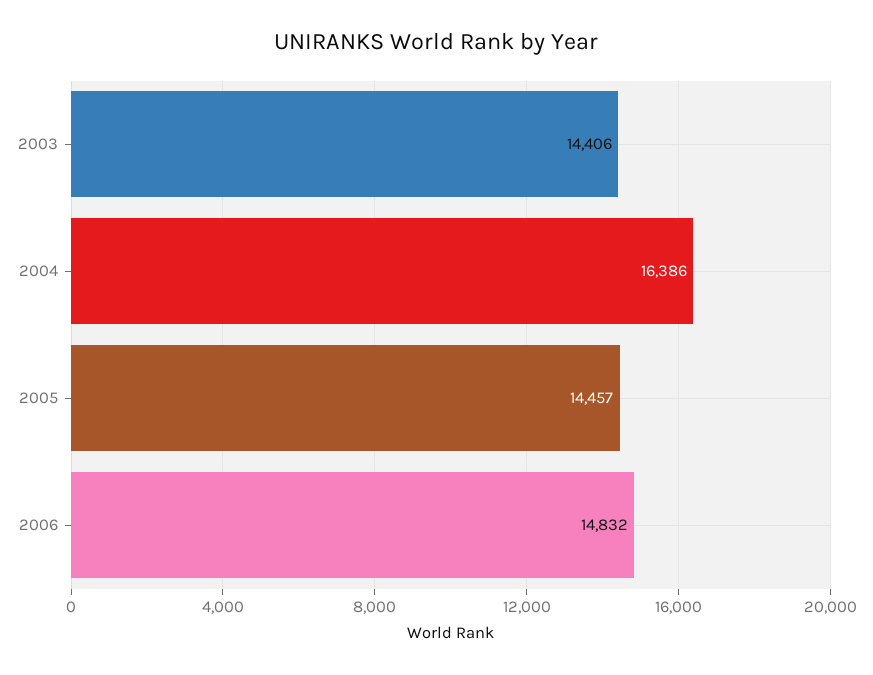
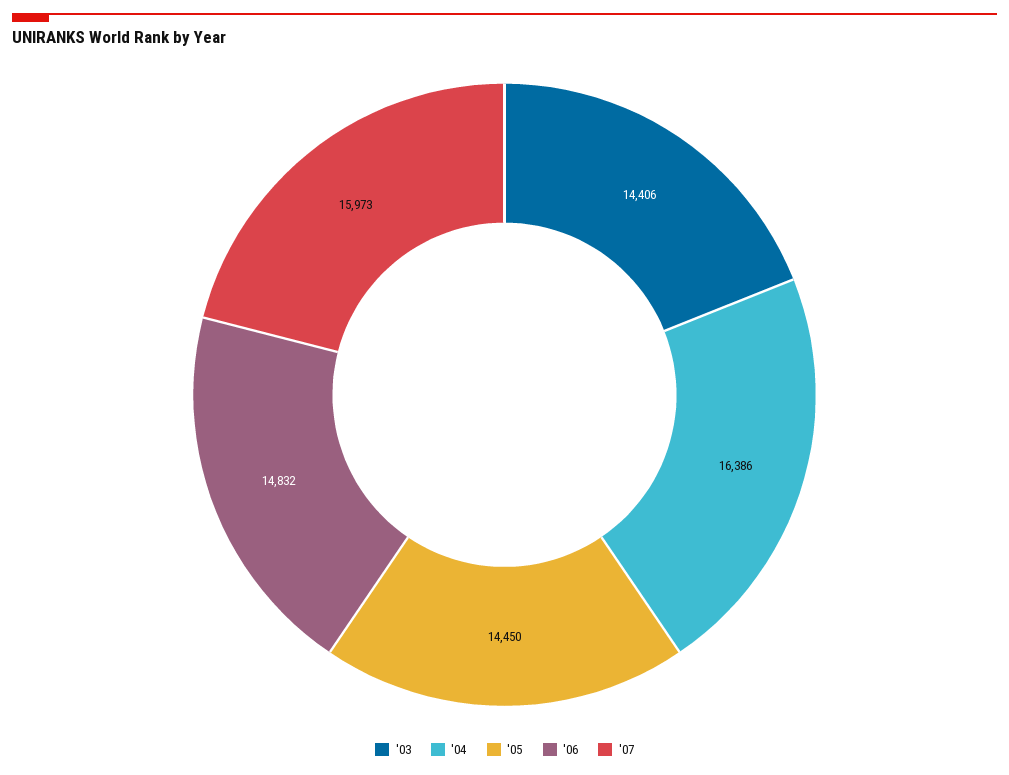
2005: 14457 -> 14450
'07: none -> 15973

